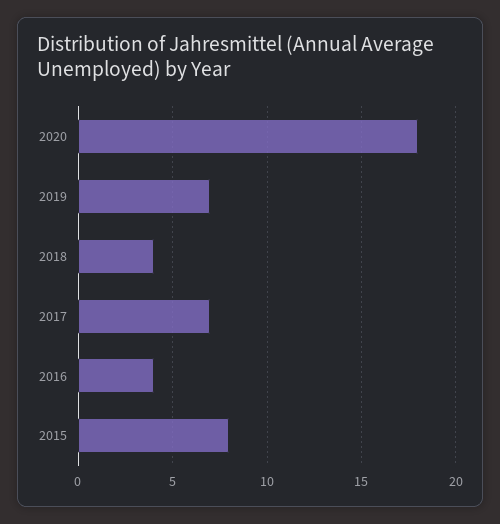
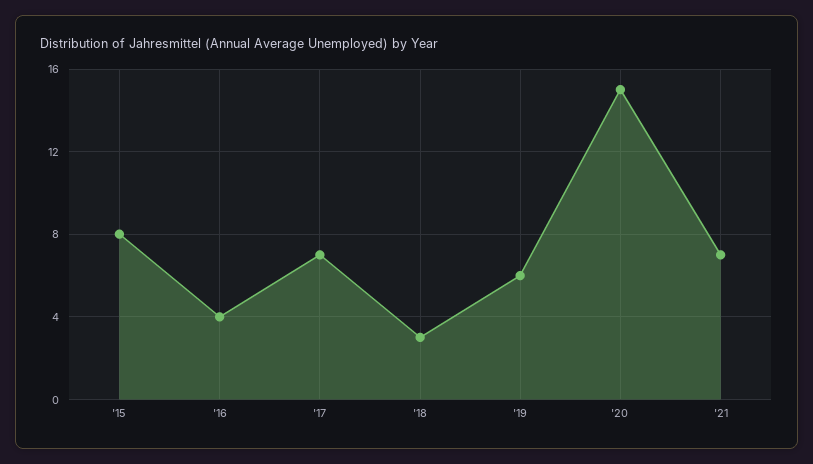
2020: 18 -> 15
2019: 7 -> 6
2018: 4 -> 3
'21: none -> 7

